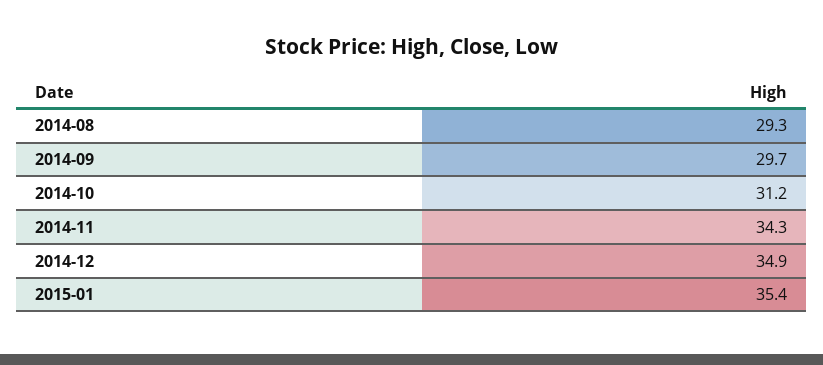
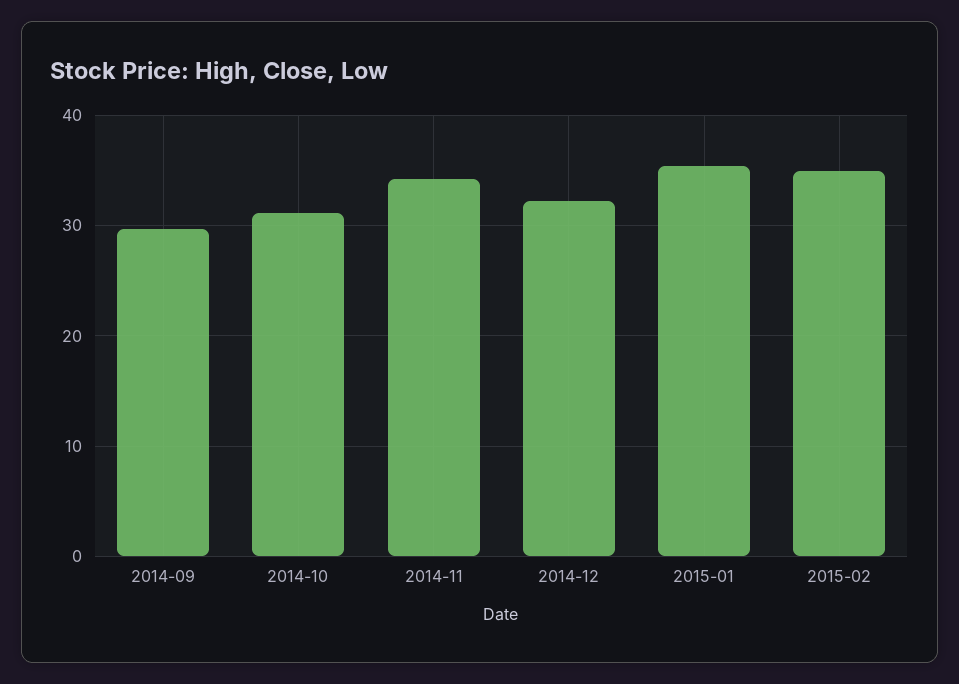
2014-08: 29.3 -> none
2014-12: 34.9 -> 32
2015-02: none -> 35

